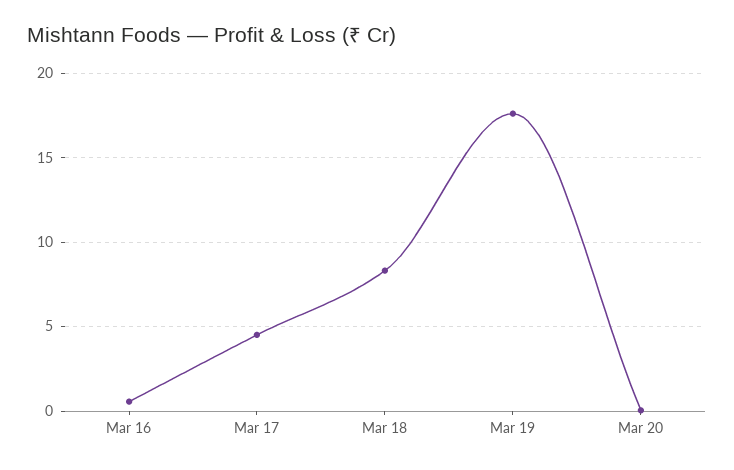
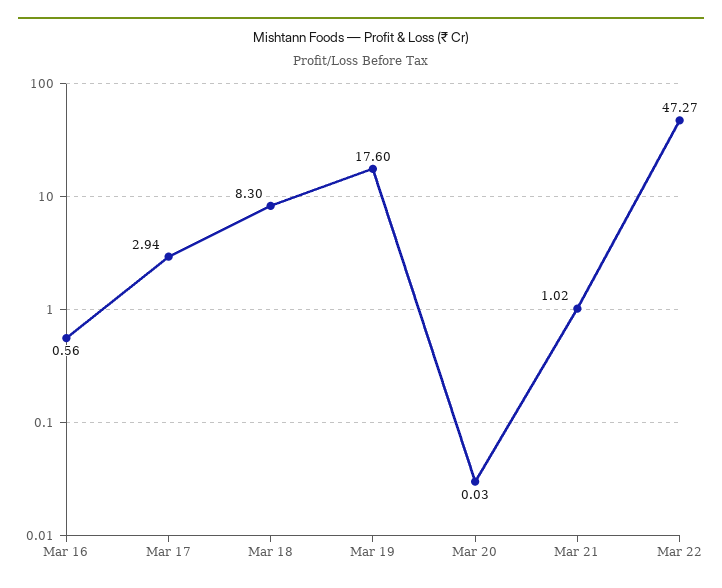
Mar 17: 4.5 -> 2.94
Mar 21: none -> 1.02
Mar 22: none -> 47.27

